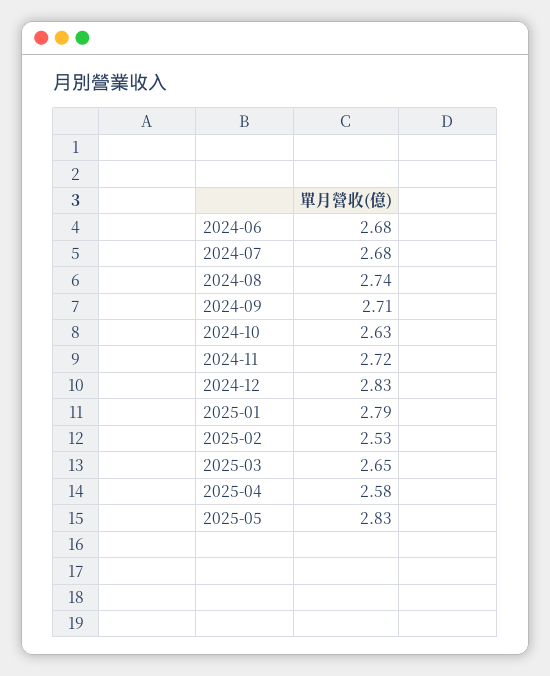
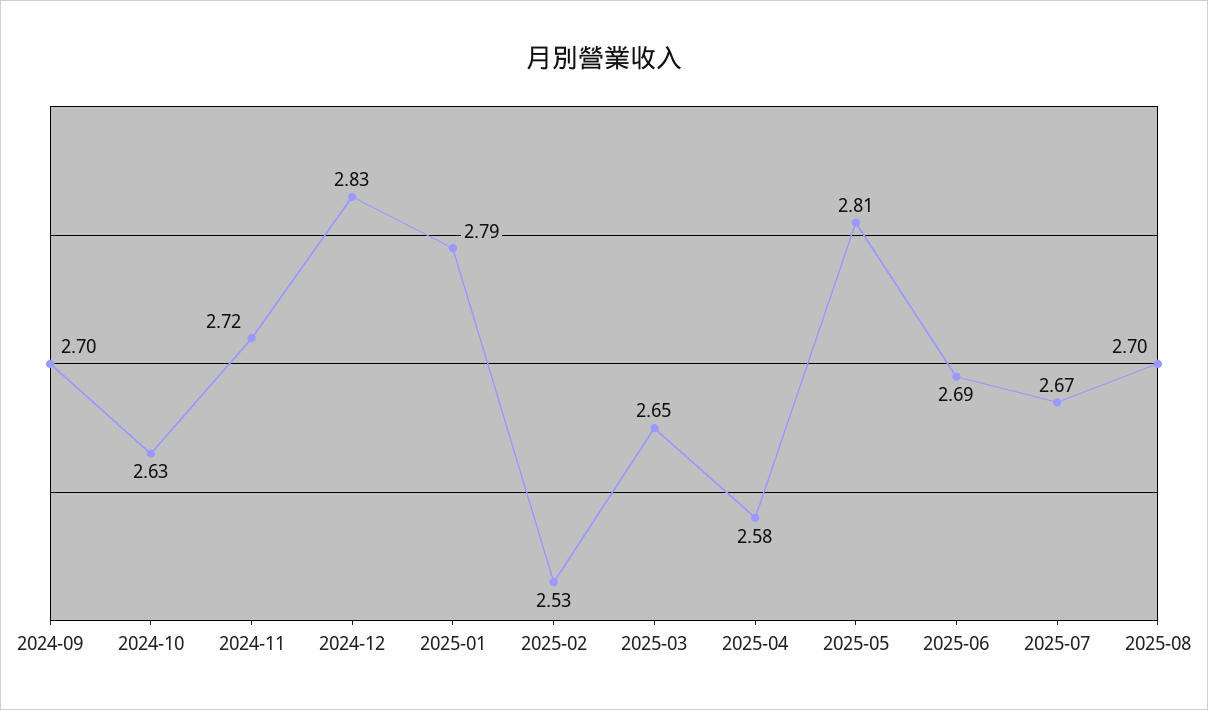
2024-06: 2.68 -> none
2024-07: 2.68 -> none
2024-08: 2.74 -> none
2024-09: 2.71 -> 2.7
2025-05: 2.83 -> 2.81
2025-06: none -> 2.69
2025-07: none -> 2.67
2025-08: none -> 2.7

